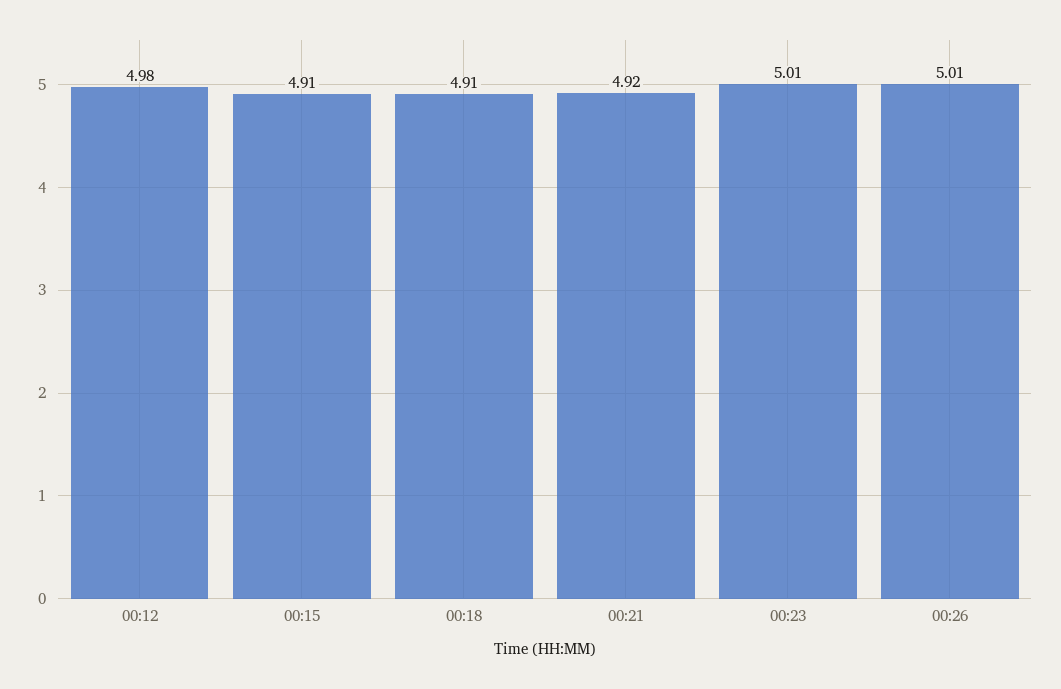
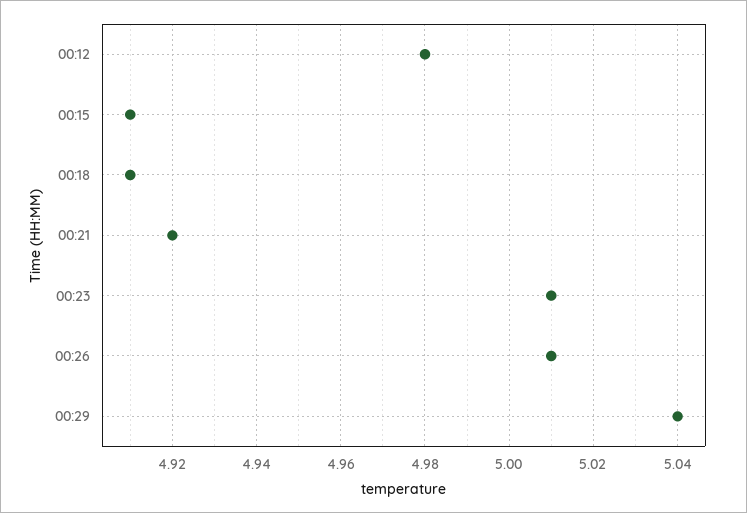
00:29: none -> 5.04

